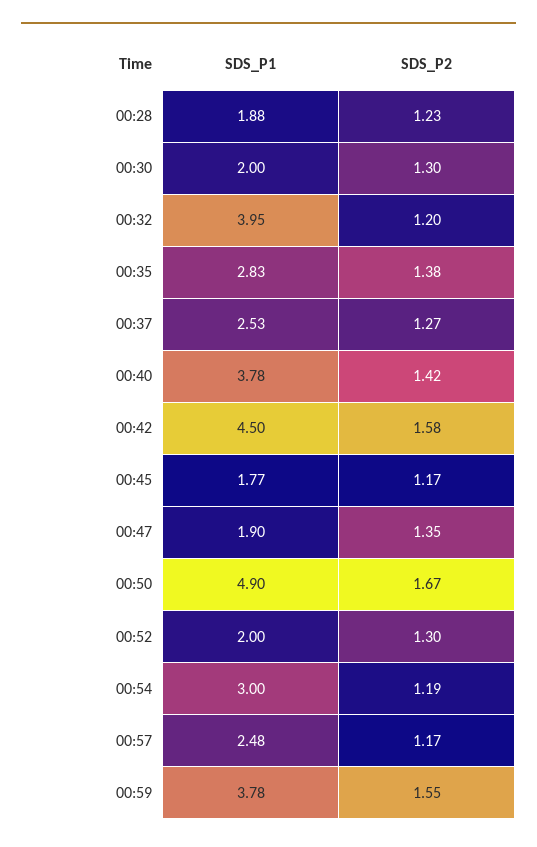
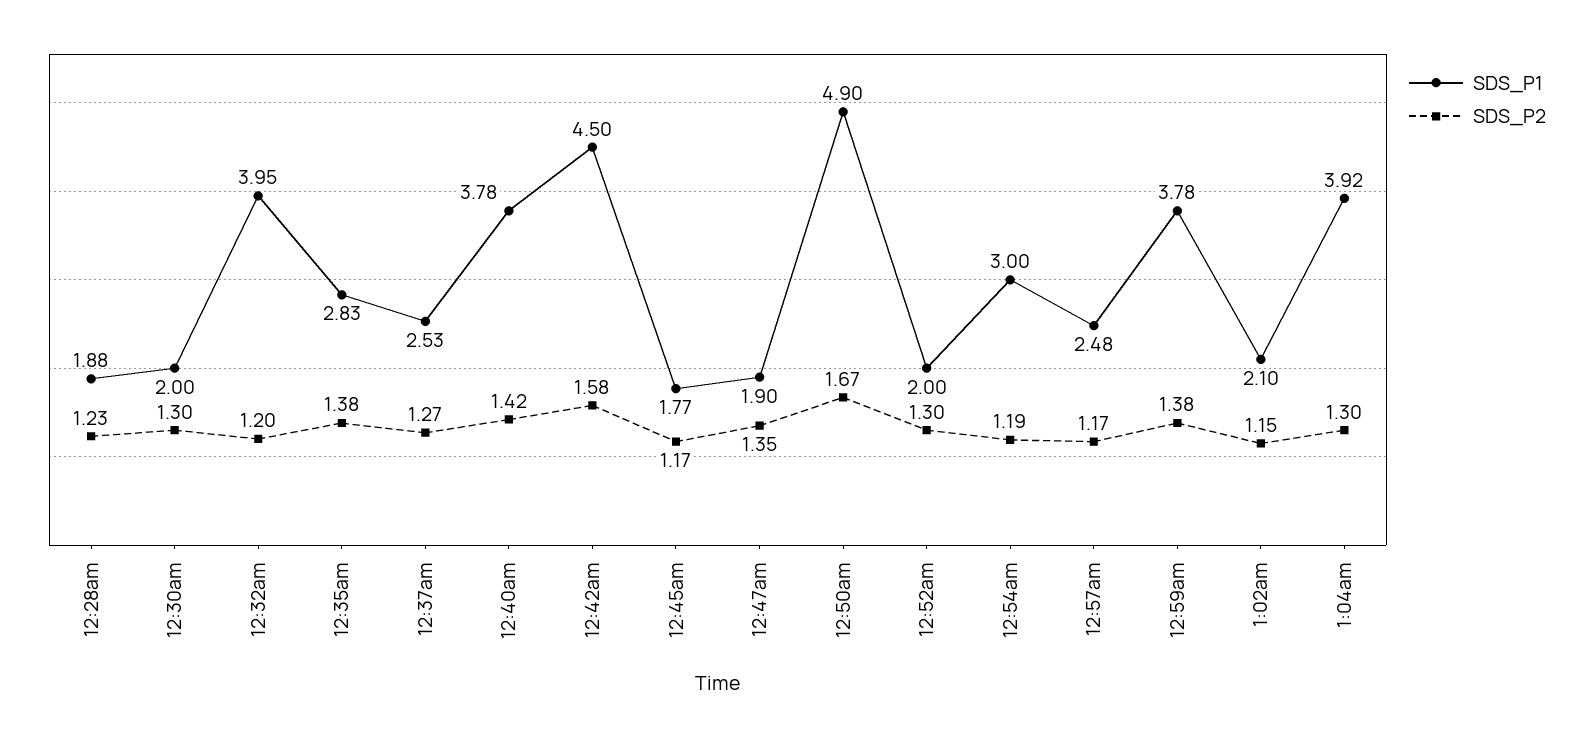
SDS_P2, 00:59: 1.55 -> 1.38
SDS_P1, 1:02am: none -> 2.1
SDS_P2, 1:02am: none -> 1.15
SDS_P1, 1:04am: none -> 3.92
SDS_P2, 1:04am: none -> 1.3

